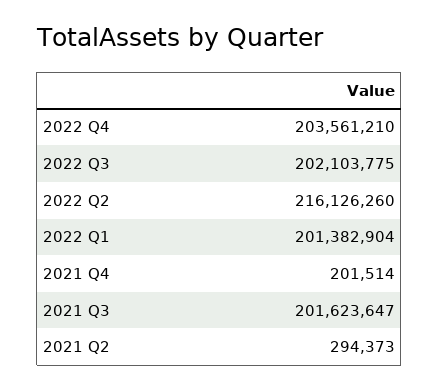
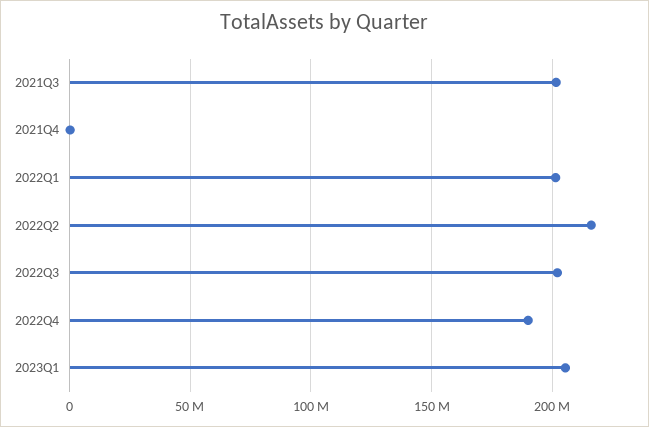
2022 Q4: 203561210 -> 190000000
2021 Q2: 294373 -> none
2023Q1: none -> 205000000

